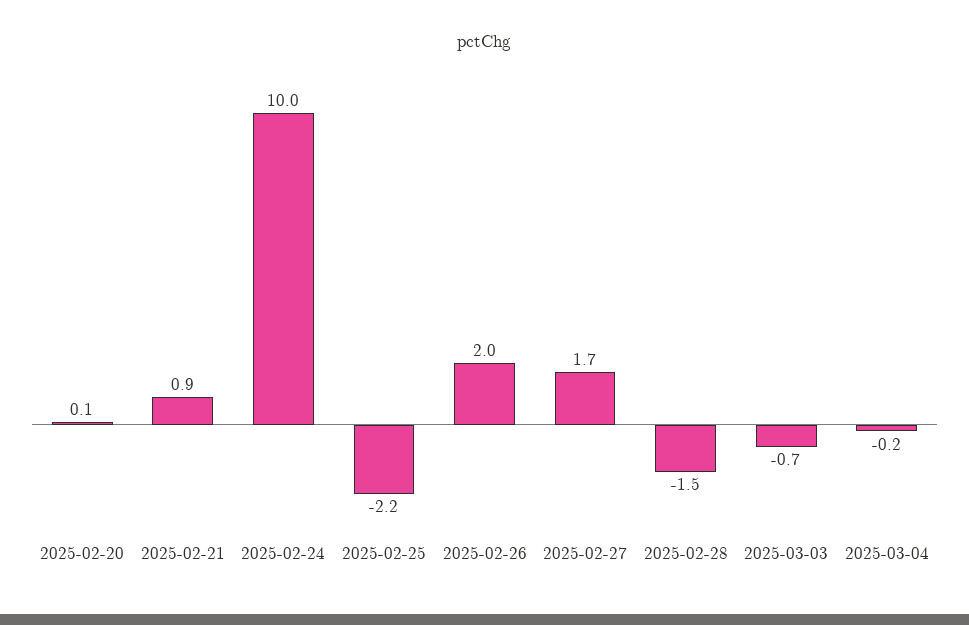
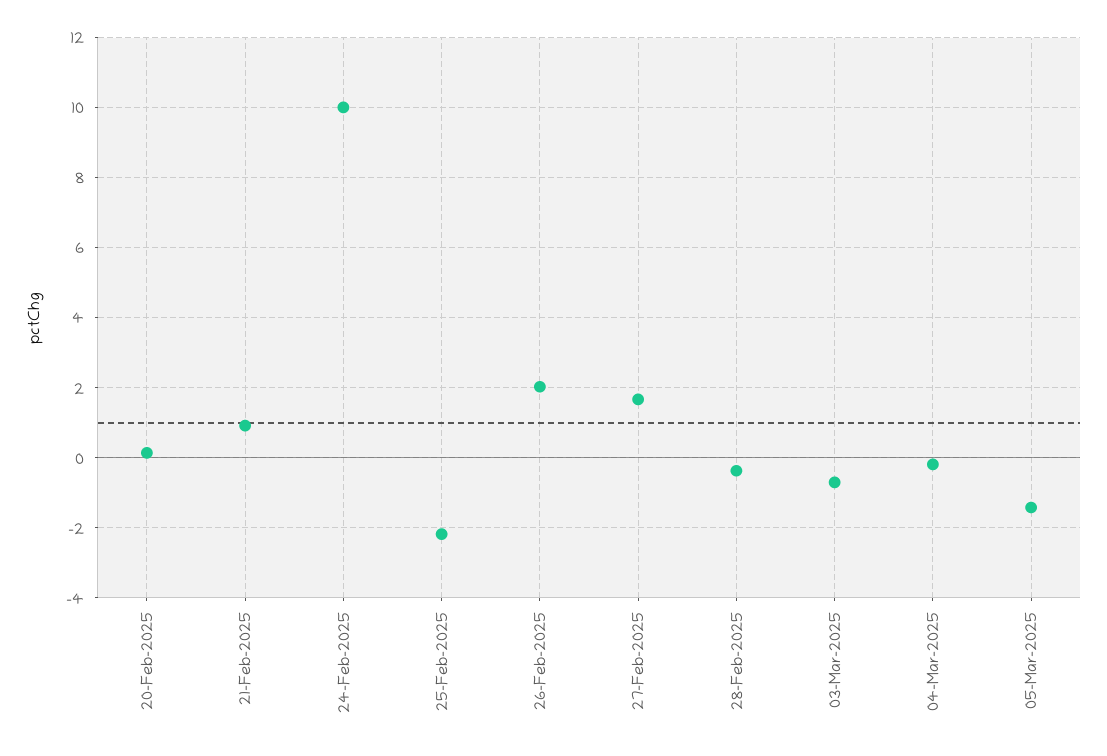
2025-02-28: -1.5 -> -0.4
05-Mar-2025: none -> -1.4

